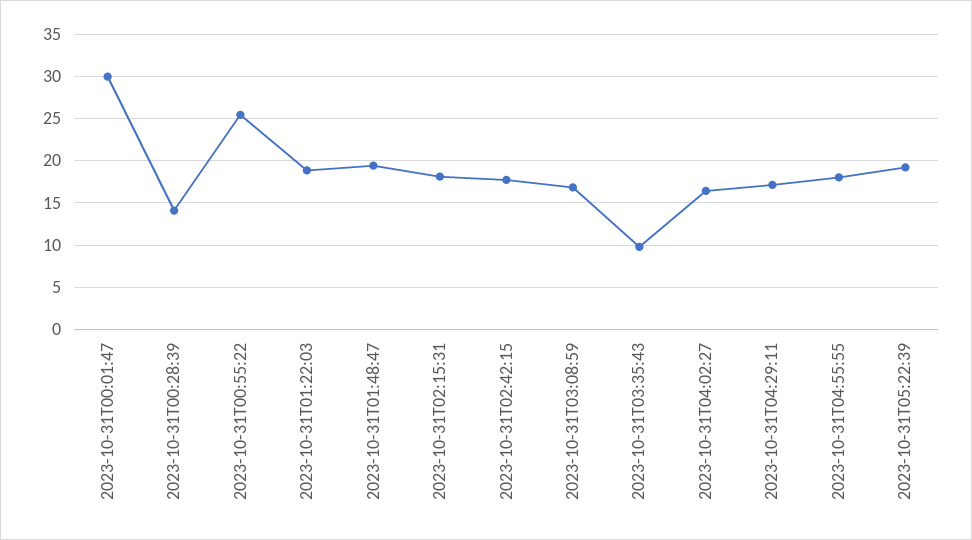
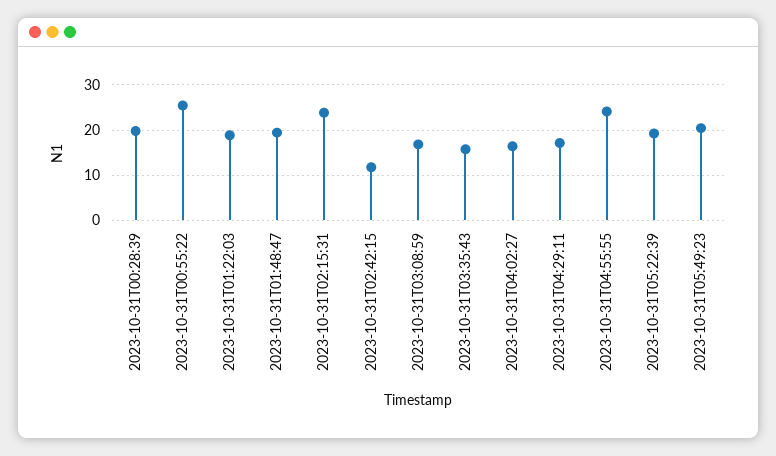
2023-10-31T00:01:47: 30 -> none
2023-10-31T00:28:39: 14 -> 20
2023-10-31T02:15:31: 18 -> 24
2023-10-31T02:42:15: 18 -> 12
2023-10-31T03:35:43: 10 -> 16
2023-10-31T04:55:55: 18 -> 24
2023-10-31T05:49:23: none -> 20

